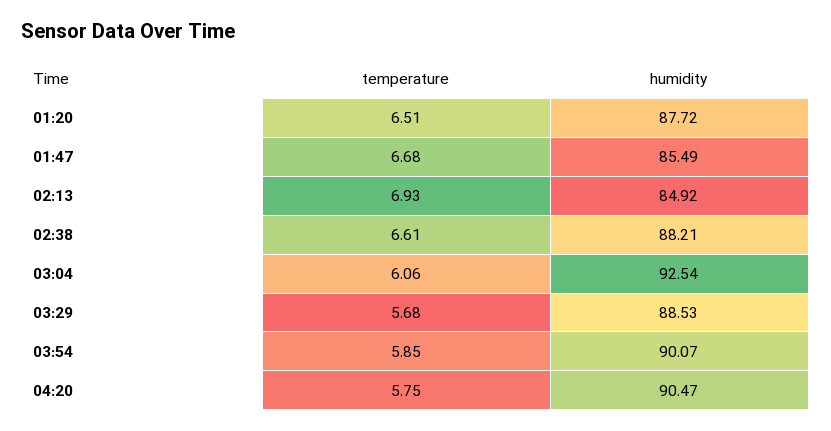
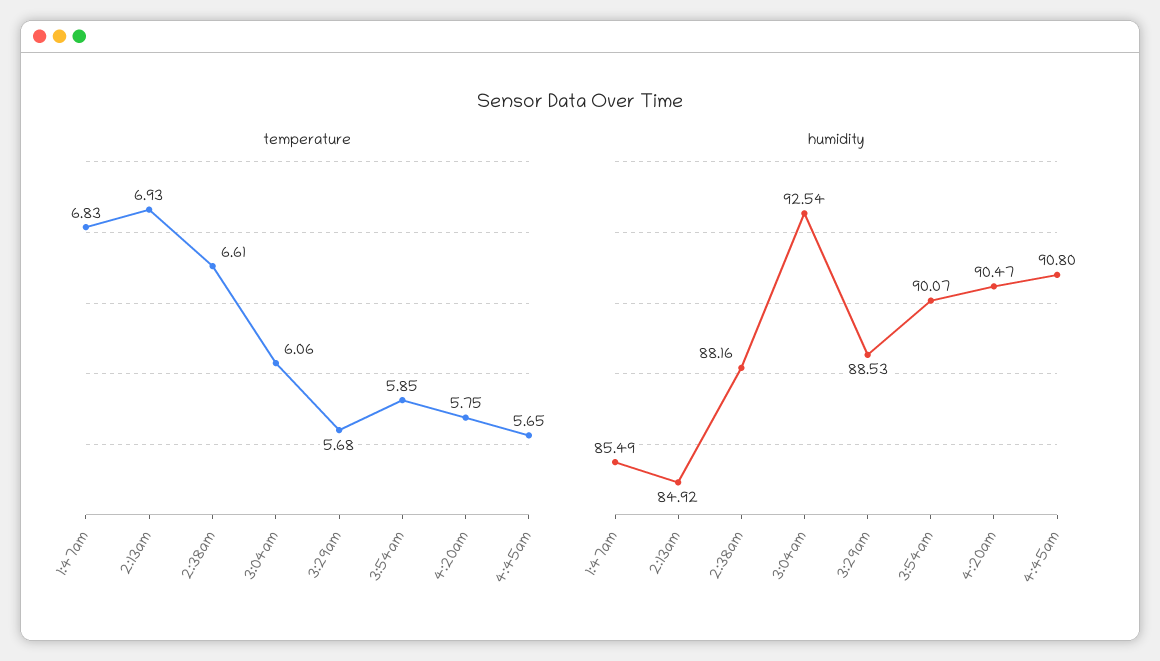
temperature, 01:20: 6.51 -> none
humidity, 01:20: 87.72 -> none
temperature, 01:47: 6.68 -> 6.83
humidity, 02:38: 88.21 -> 88.16
temperature, 4:45am: none -> 5.65
humidity, 4:45am: none -> 90.8

